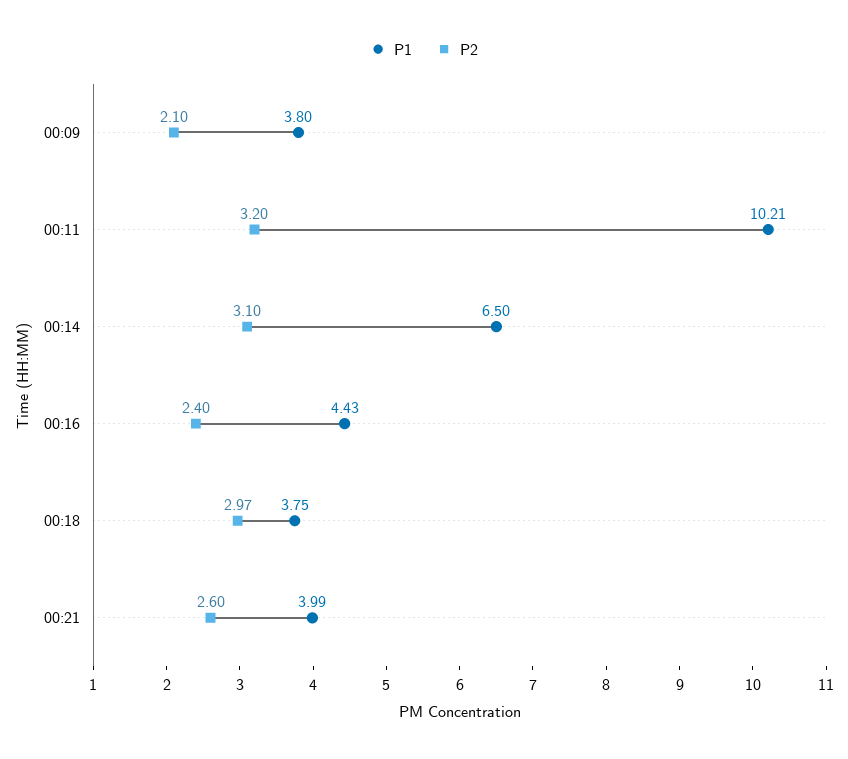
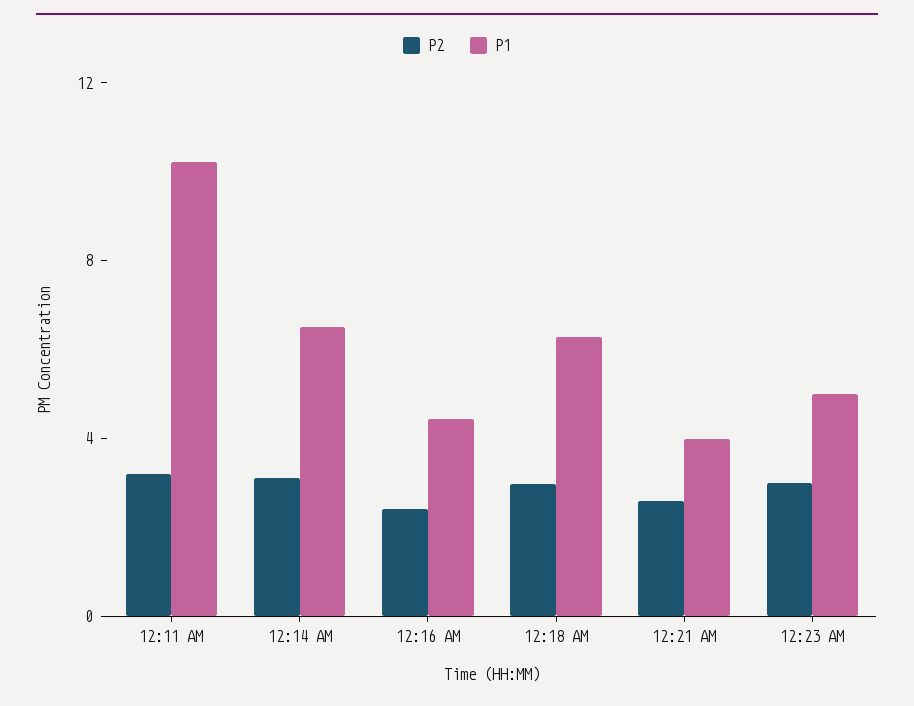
P1, 00:09: 3.8 -> none
P2, 00:09: 2.1 -> none
P1, 00:18: 3.75 -> 6
P2, 12:23 AM: none -> 3
P1, 12:23 AM: none -> 5

